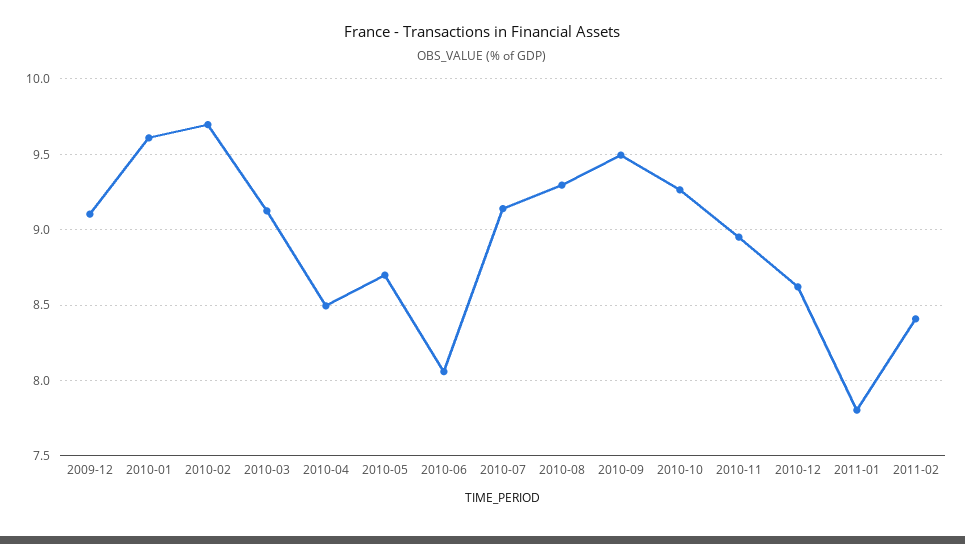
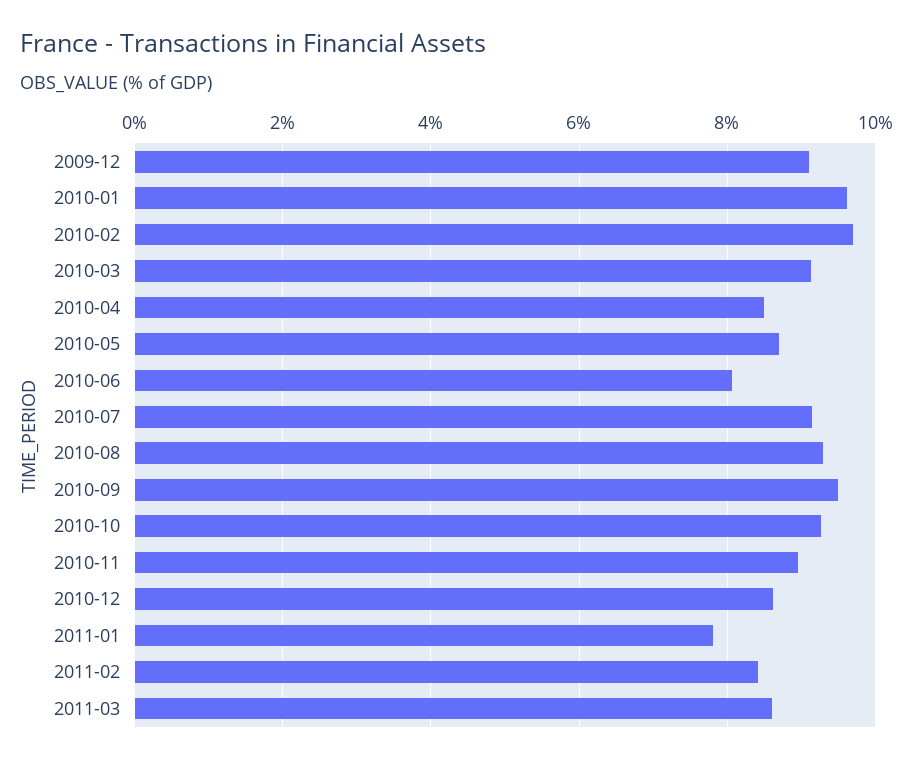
2011-03: none -> 8.6

